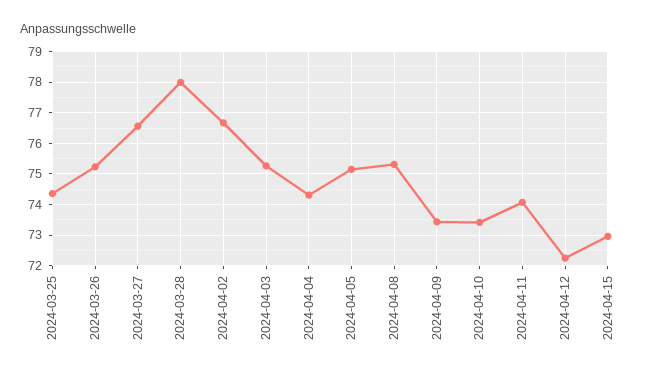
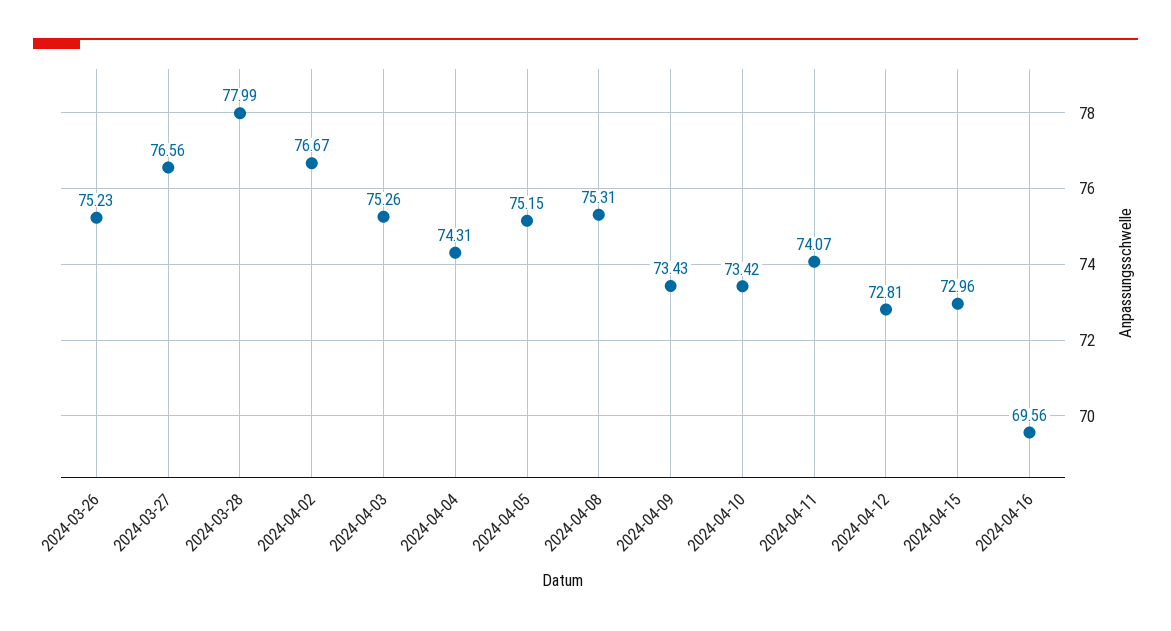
2024-03-25: 74.4 -> none
2024-04-12: 72.2 -> 72.81
2024-04-16: none -> 69.56

